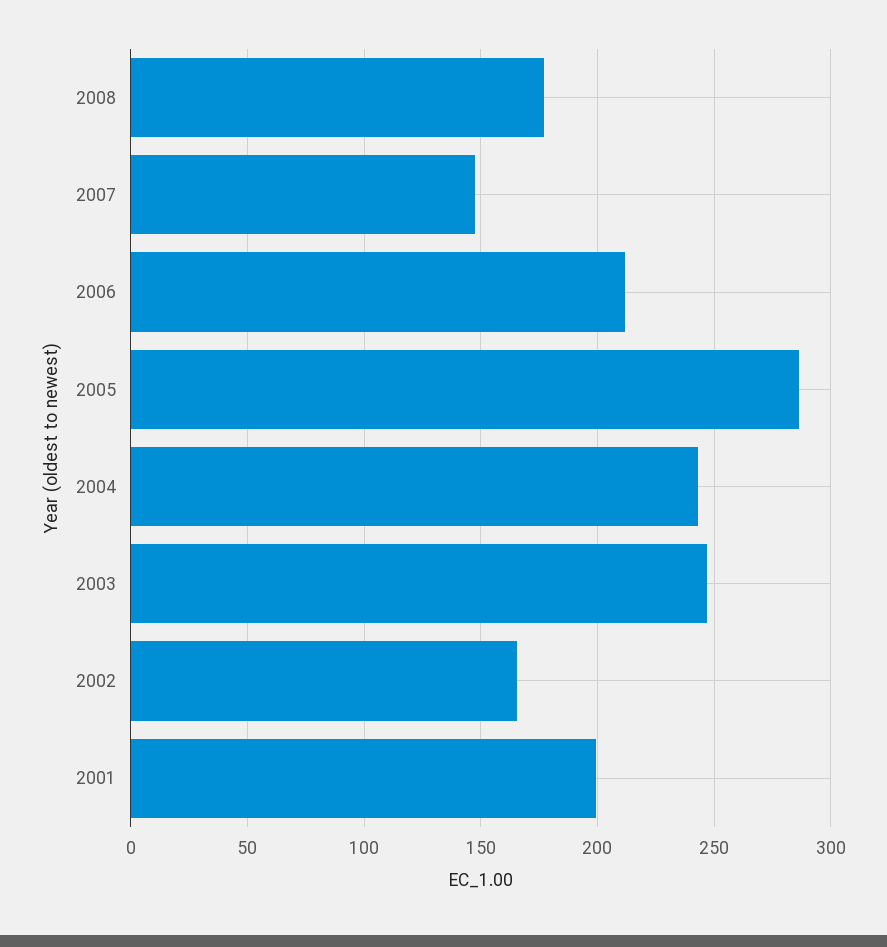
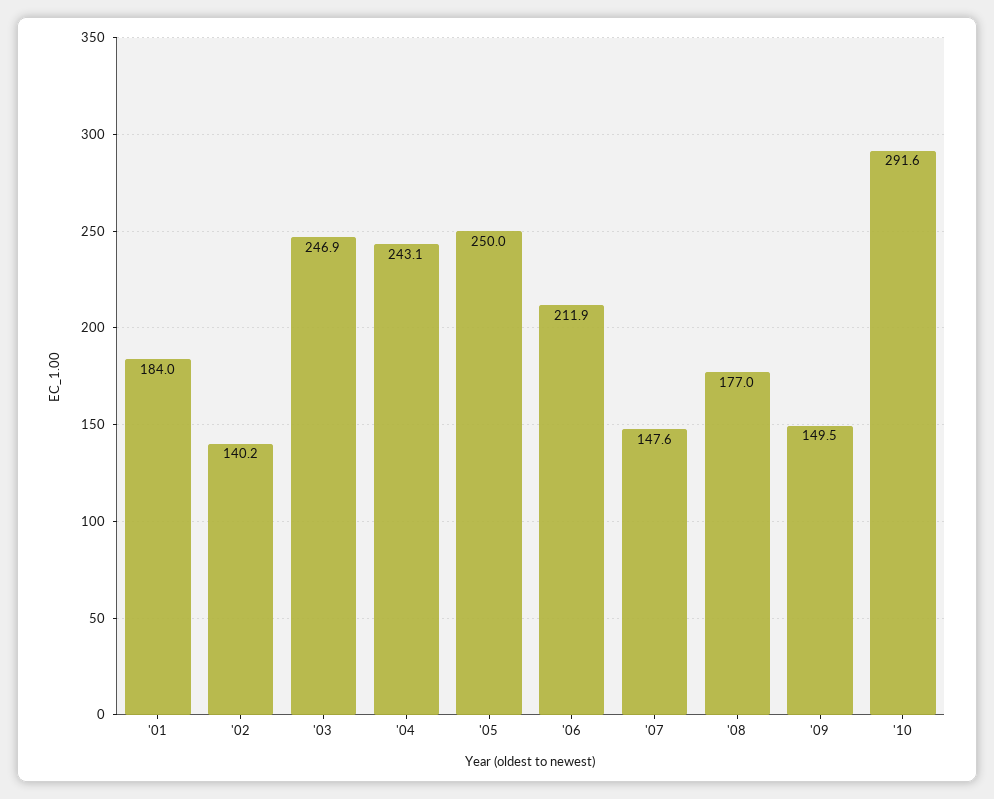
2005: 285 -> 250
2002: 165 -> 140.2
2001: 200 -> 184
'09: none -> 149.5
'10: none -> 291.6

